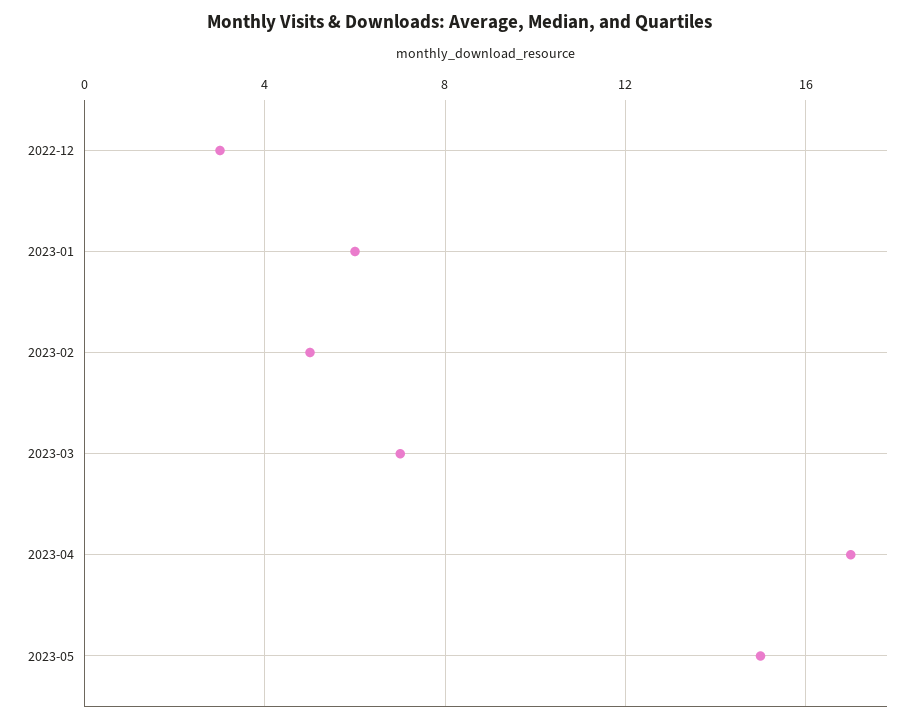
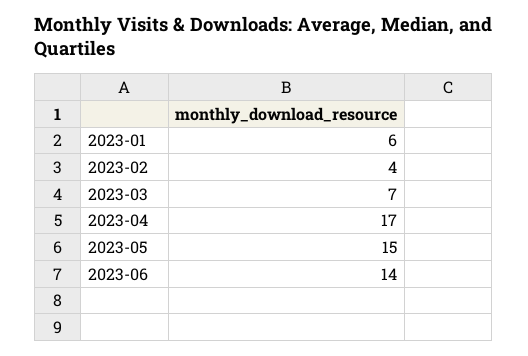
2022-12: 3 -> none
2023-02: 5 -> 4
2023-06: none -> 14

